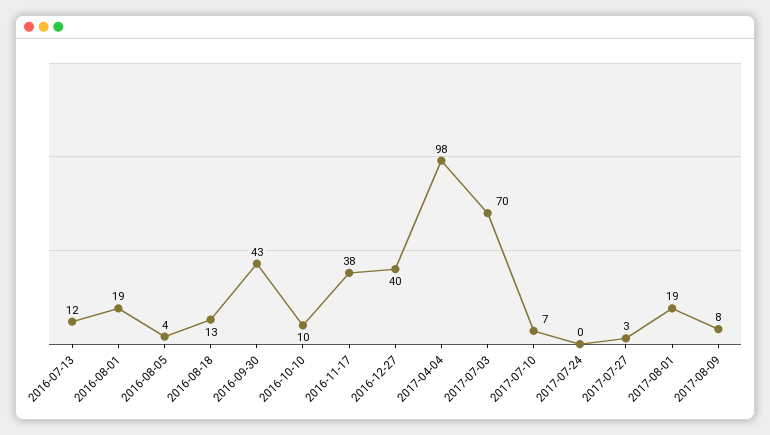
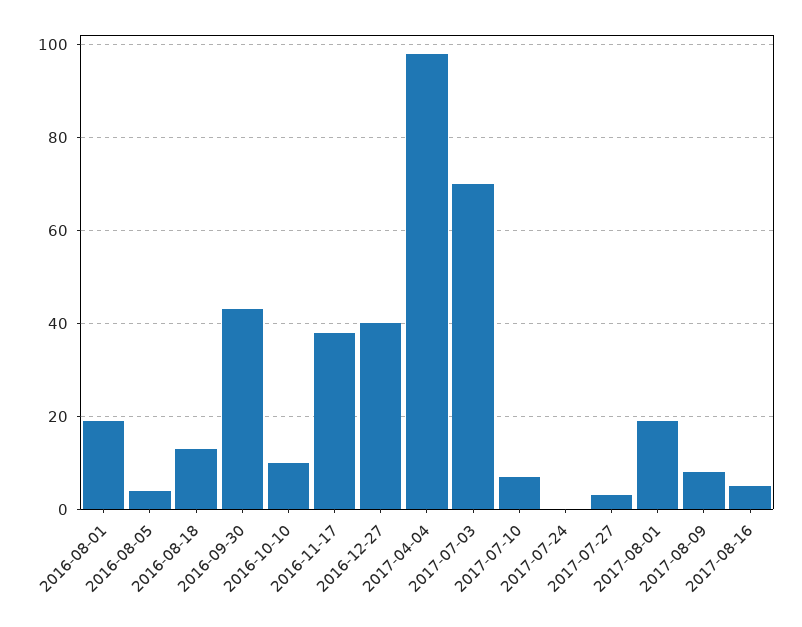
2016-07-13: 12 -> none
2017-08-16: none -> 5

